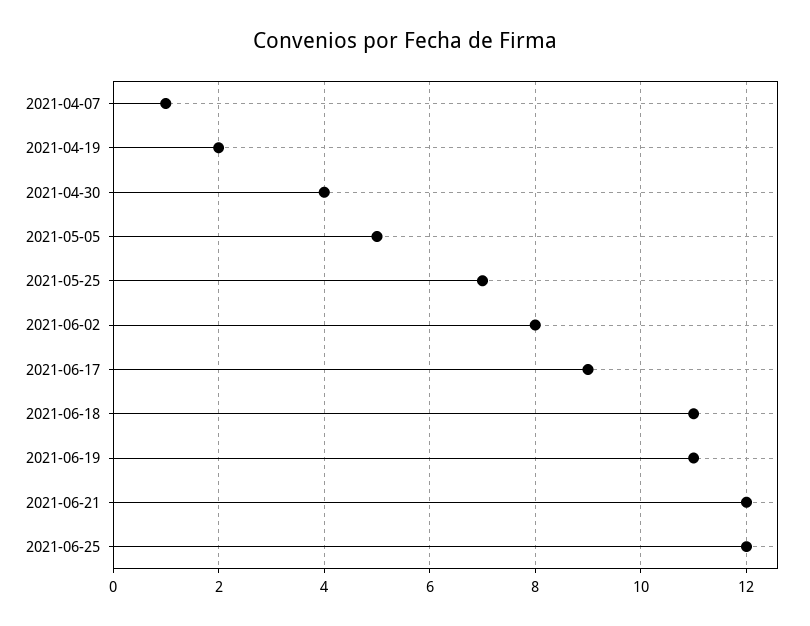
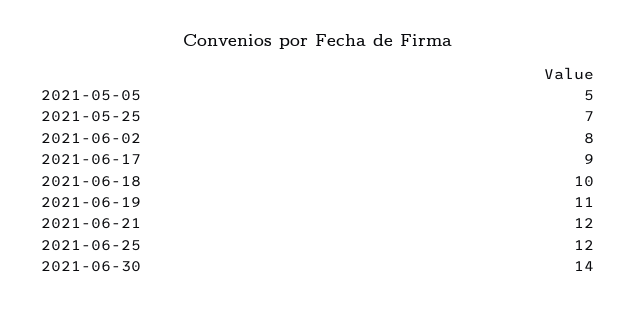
2021-04-07: 1 -> none
2021-04-19: 2 -> none
2021-04-30: 4 -> none
2021-06-18: 11 -> 10
2021-06-30: none -> 14

